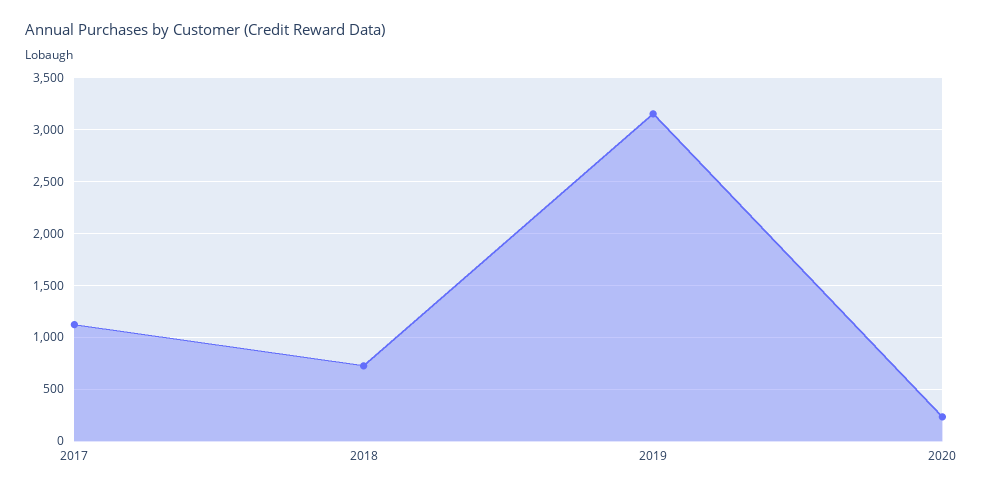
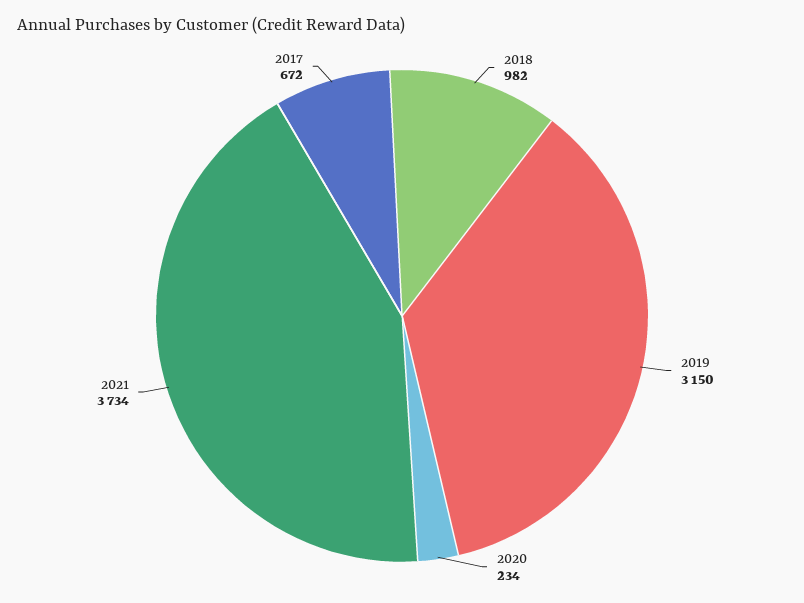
2017: 1100 -> 672
2018: 700 -> 982
2021: none -> 3734

